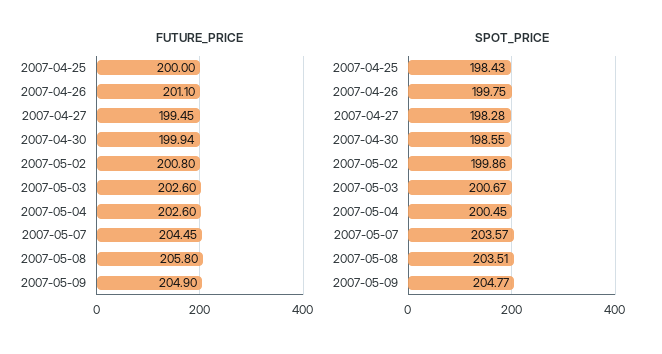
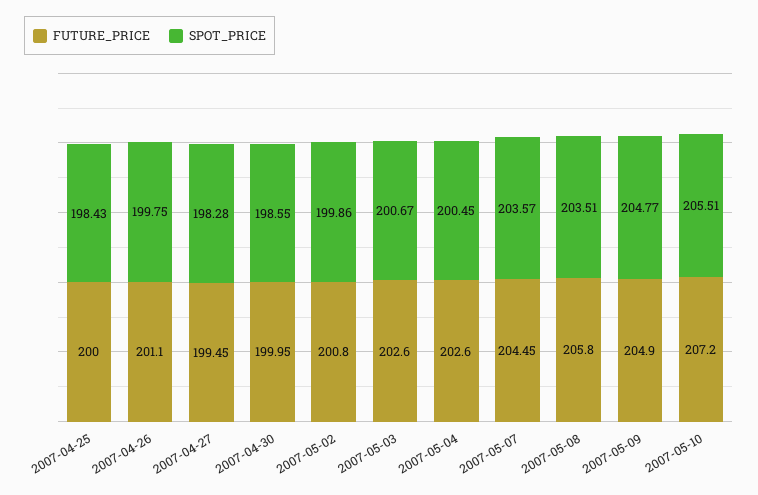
FUTURE_PRICE, 2007-04-30: 199.94 -> 199.95
FUTURE_PRICE, 2007-05-10: none -> 207.2
SPOT_PRICE, 2007-05-10: none -> 205.51

